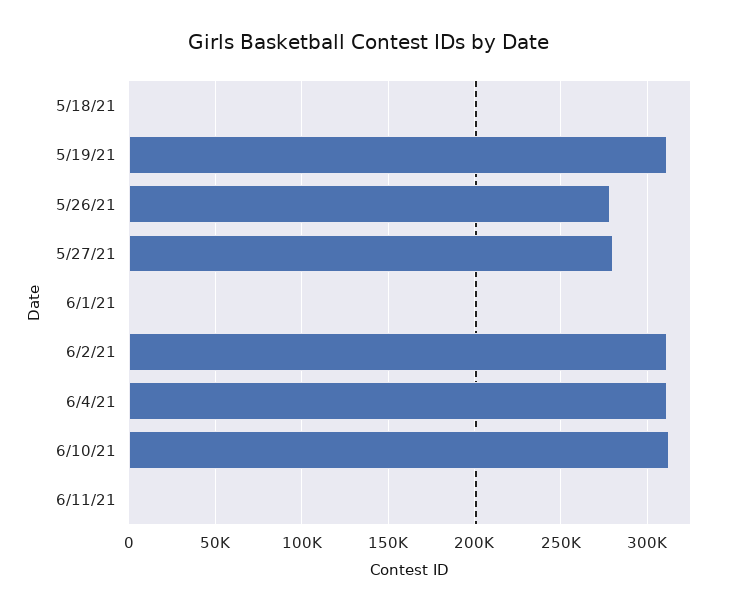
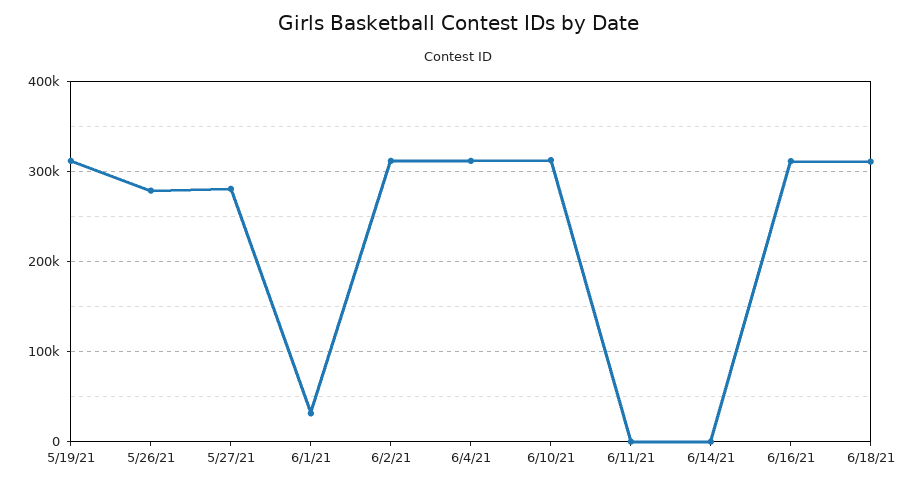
5/18/21: 0 -> none
6/1/21: 0 -> 30000
6/14/21: none -> 0
6/16/21: none -> 310000
6/18/21: none -> 310000

